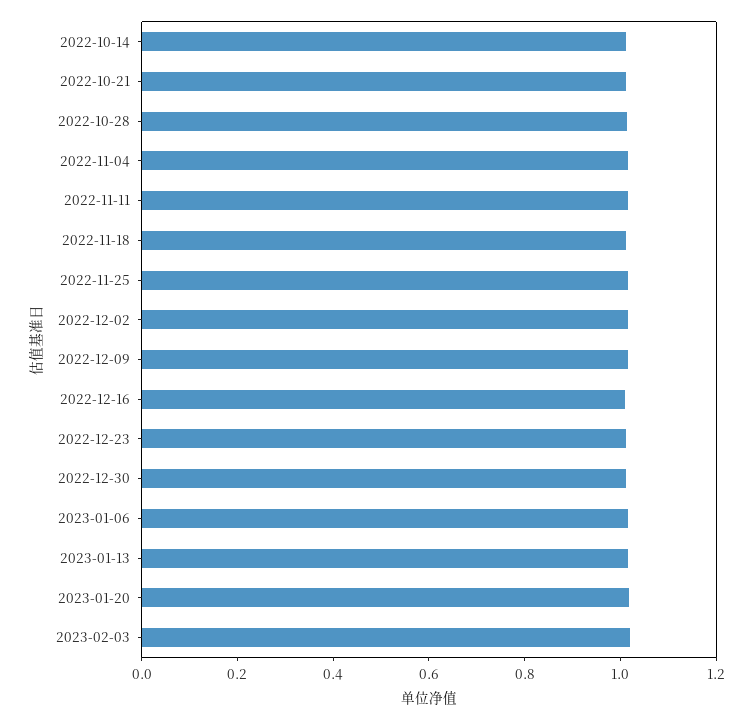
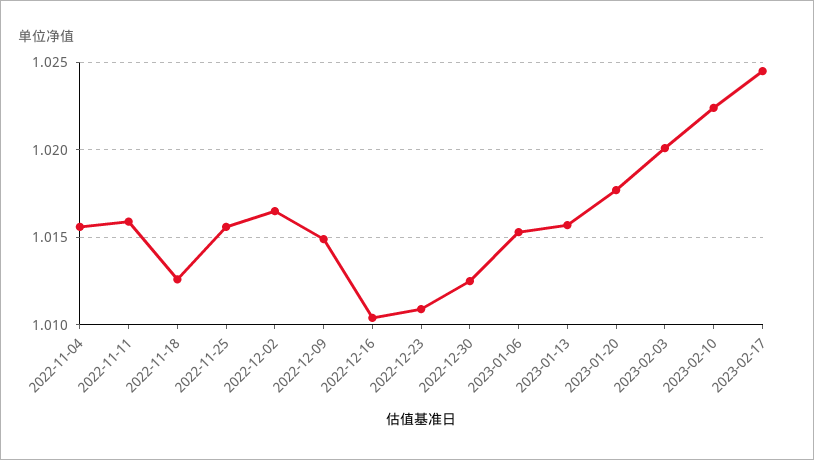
2022-10-14: 1 -> none
2022-10-21: 1 -> none
2022-10-28: 1 -> none
2023-02-10: none -> 1.0225
2023-02-17: none -> 1.0245

